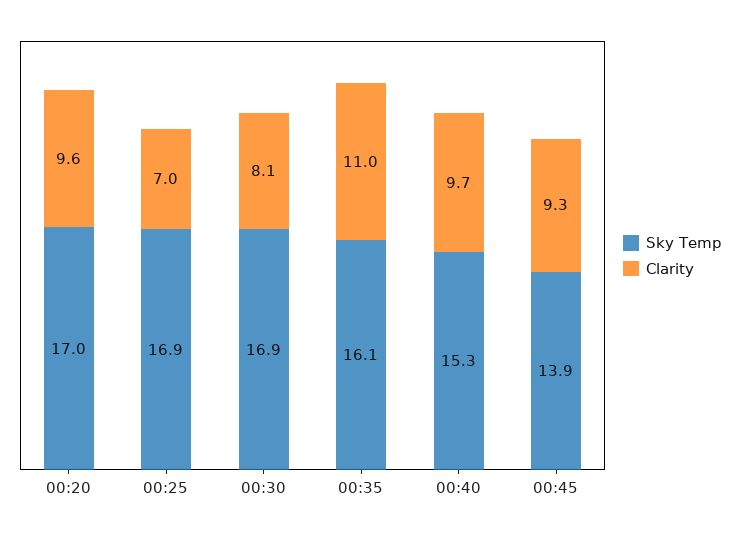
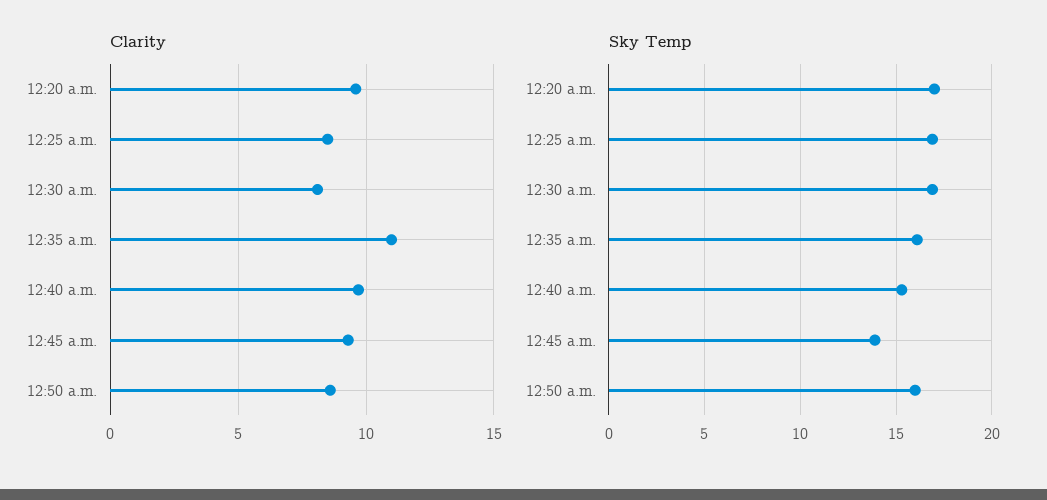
Clarity, 00:25: 7 -> 8.5
Clarity, 12:50 a.m.: none -> 8.5
Sky Temp, 12:50 a.m.: none -> 16

